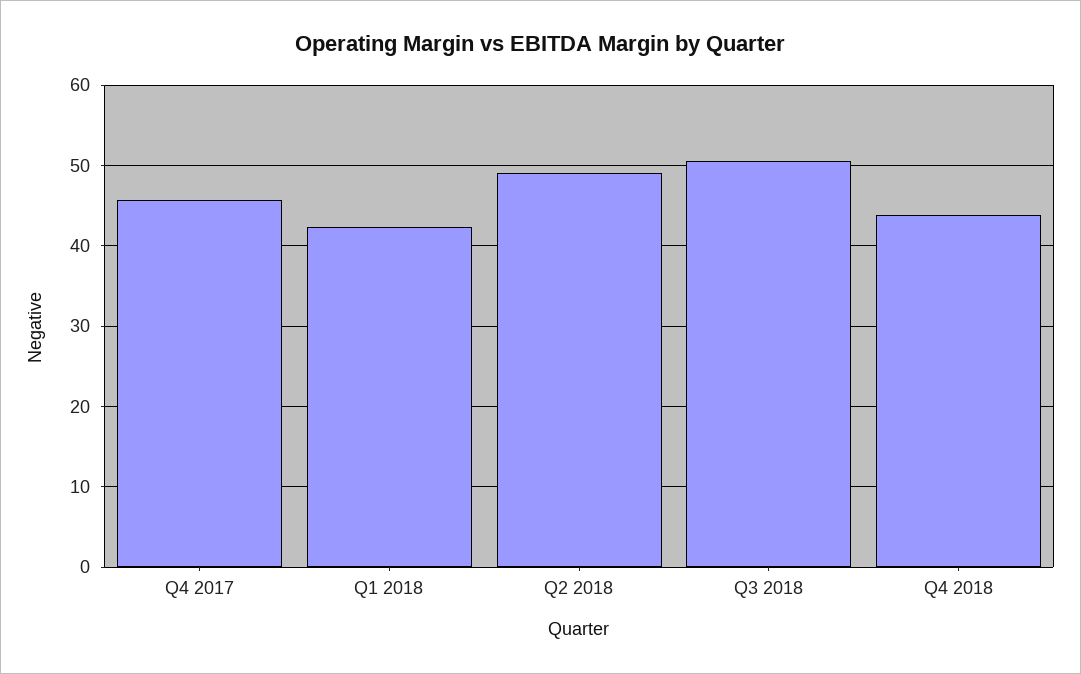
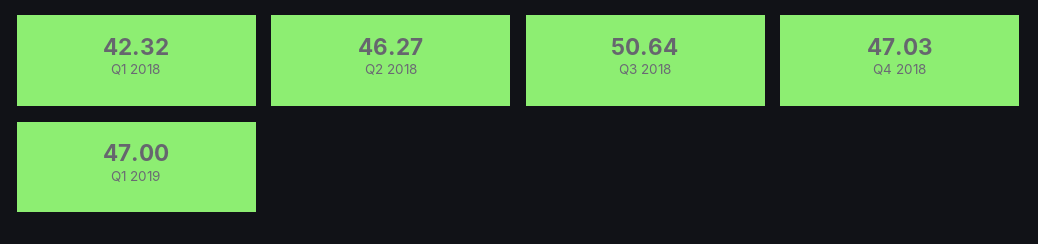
Q4 2017: 46 -> none
Q2 2018: 49 -> 46.27
Q4 2018: 44 -> 47.03
Q1 2019: none -> 47

